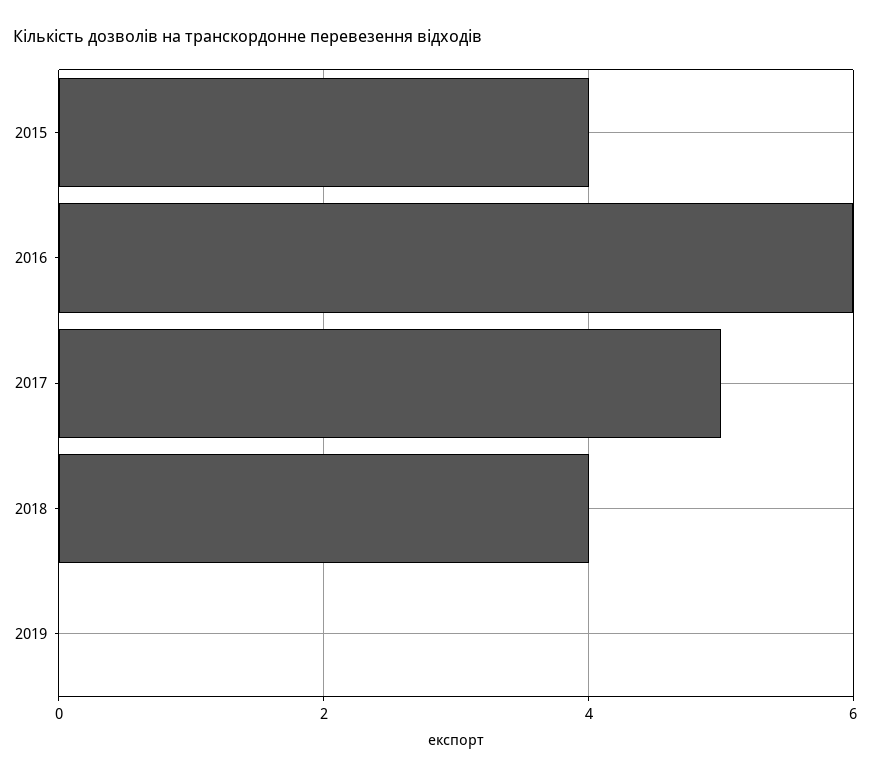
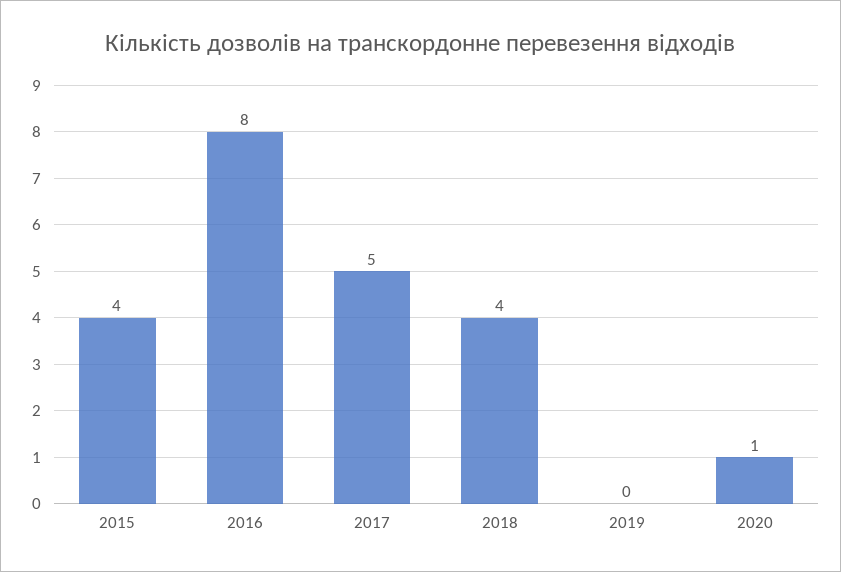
2016: 6 -> 8
2020: none -> 1

